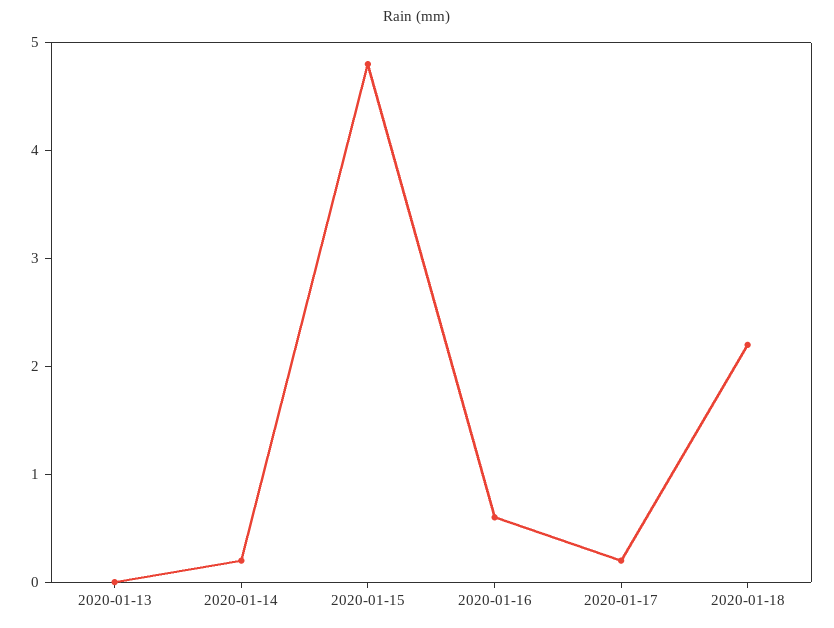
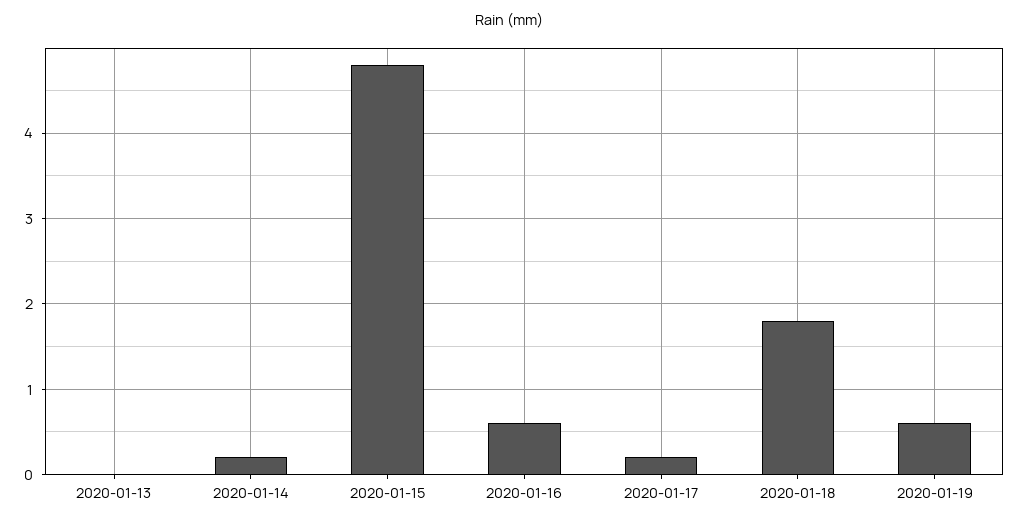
2020-01-18: 2.2 -> 1.8
2020-01-19: none -> 0.6

